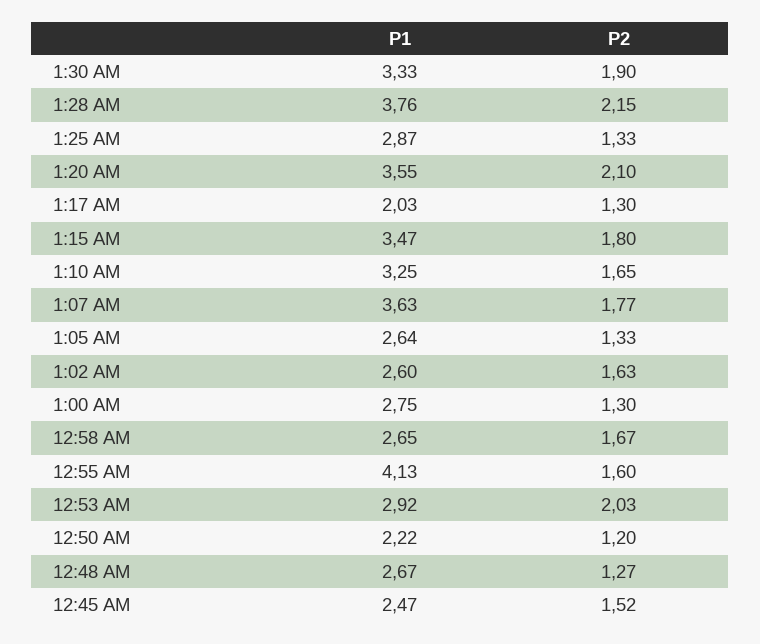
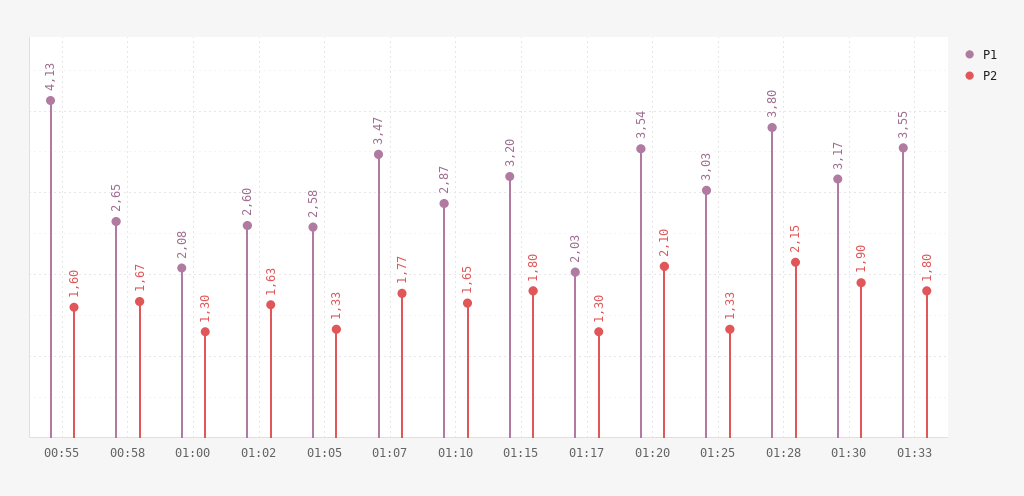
P1, 1:30 AM: 3.33 -> 3.17
P1, 1:28 AM: 3.76 -> 3.8
P1, 1:25 AM: 2.87 -> 3.03
P1, 1:20 AM: 3.55 -> 3.54
P1, 1:15 AM: 3.47 -> 3.2
P1, 1:10 AM: 3.25 -> 2.87
P1, 1:07 AM: 3.63 -> 3.47
P1, 1:05 AM: 2.64 -> 2.58
P1, 1:00 AM: 2.75 -> 2.08
P1, 12:53 AM: 2.92 -> none
P2, 12:53 AM: 2.03 -> none
P1, 12:50 AM: 2.22 -> none
P2, 12:50 AM: 1.2 -> none
P1, 12:48 AM: 2.67 -> none
P2, 12:48 AM: 1.27 -> none
P1, 12:45 AM: 2.47 -> none
P2, 12:45 AM: 1.52 -> none
P1, 01:33: none -> 3.55
P2, 01:33: none -> 1.8

